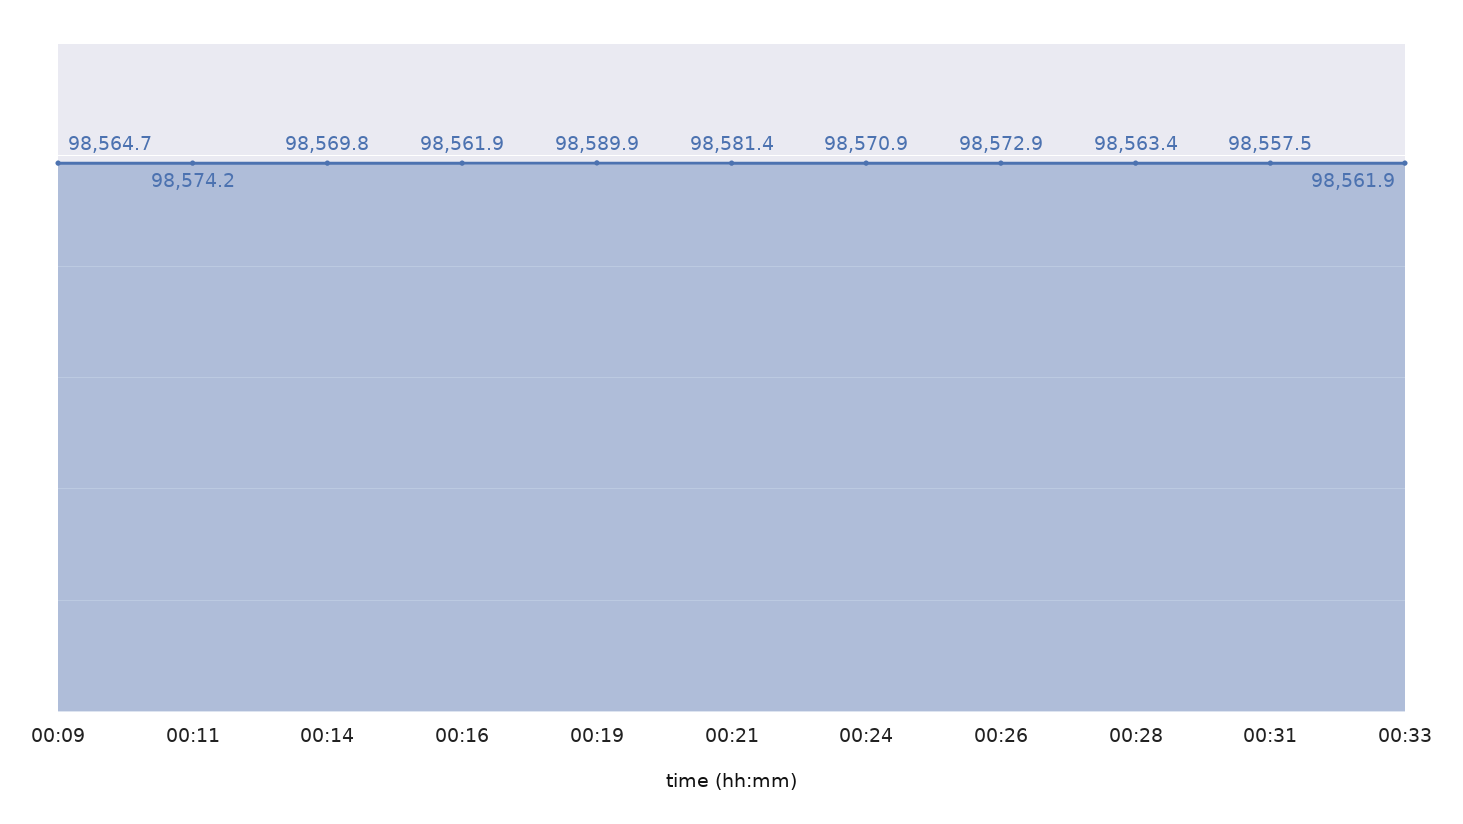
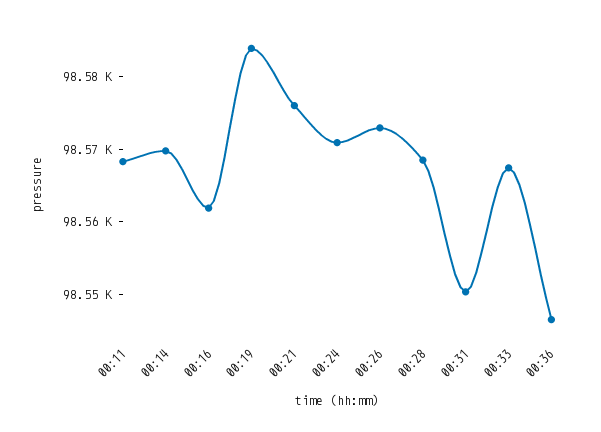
00:09: 98564.7 -> none
00:11: 98574.2 -> 98568
00:19: 98589.9 -> 98584
00:21: 98581.4 -> 98576
00:28: 98563.4 -> 98568
00:31: 98557.5 -> 98550
00:33: 98561.9 -> 98568
00:36: none -> 98546

